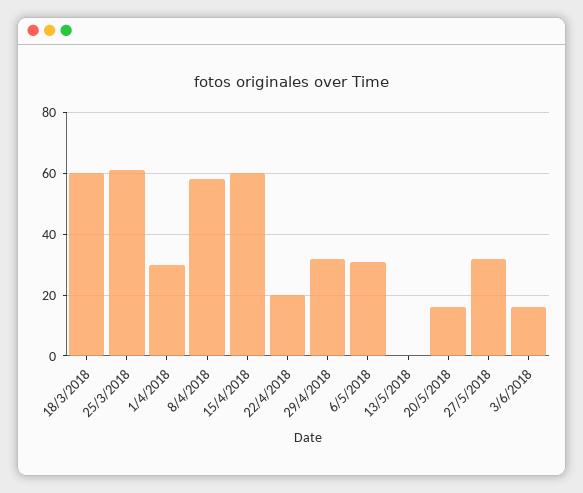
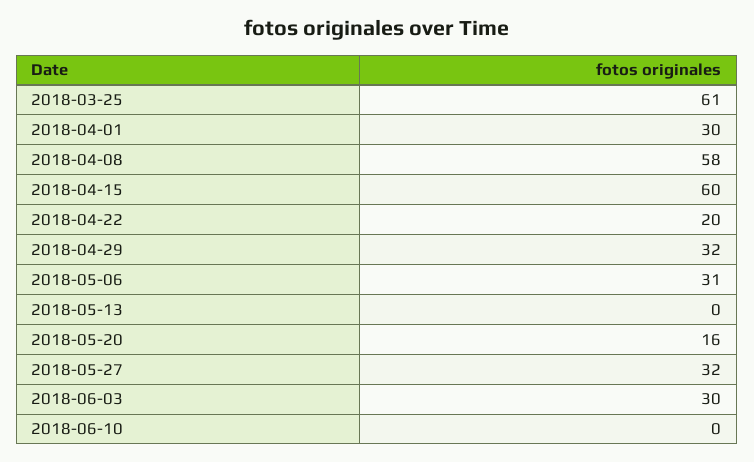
18/3/2018: 60 -> none
3/6/2018: 15 -> 30
2018-06-10: none -> 0

